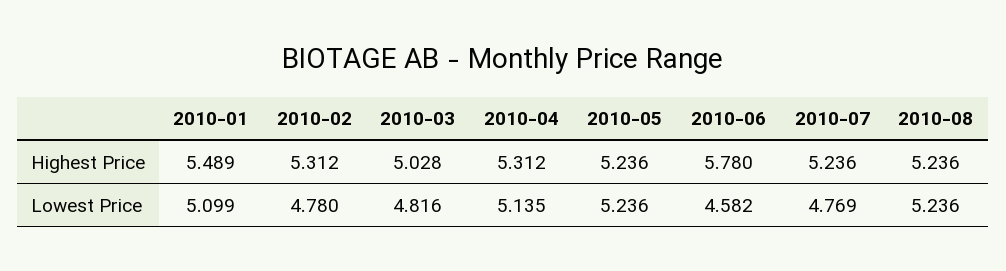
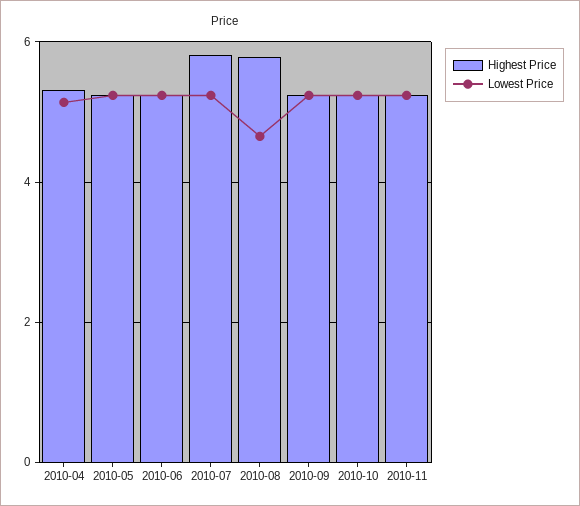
Highest Price, 2010-01: 5.489 -> none
Highest Price, 2010-02: 5.312 -> none
Highest Price, 2010-03: 5.028 -> none
Highest Price, 2010-06: 5.78 -> 5.2
Highest Price, 2010-07: 5.236 -> 5.8
Highest Price, 2010-08: 5.236 -> 5.8
Lowest Price, 2010-01: 5.099 -> none
Lowest Price, 2010-02: 4.78 -> none
Lowest Price, 2010-03: 4.816 -> none
Lowest Price, 2010-06: 4.582 -> 5.2
Lowest Price, 2010-07: 4.769 -> 5.2
Lowest Price, 2010-08: 5.236 -> 4.6
Highest Price, 2010-09: none -> 5.2
Lowest Price, 2010-09: none -> 5.2
Highest Price, 2010-10: none -> 5.2
Lowest Price, 2010-10: none -> 5.2
Highest Price, 2010-11: none -> 5.2
Lowest Price, 2010-11: none -> 5.2

